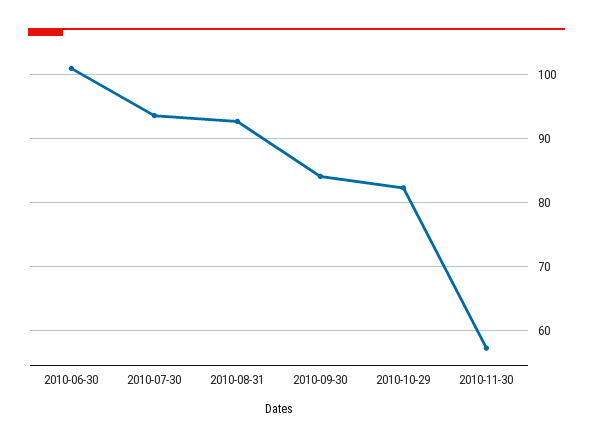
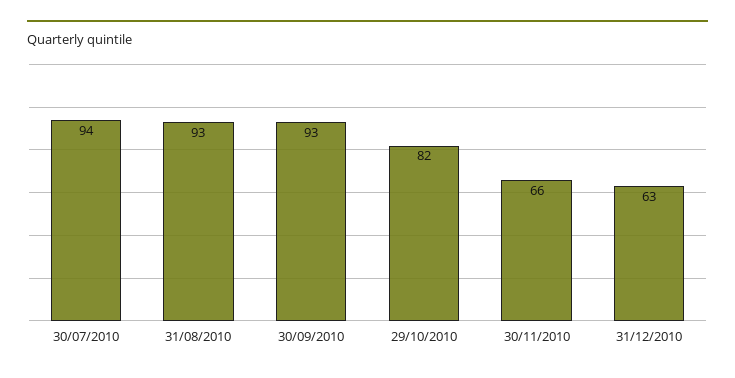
2010-06-30: 101 -> none
2010-09-30: 84 -> 93
2010-11-30: 57 -> 66
31/12/2010: none -> 63

